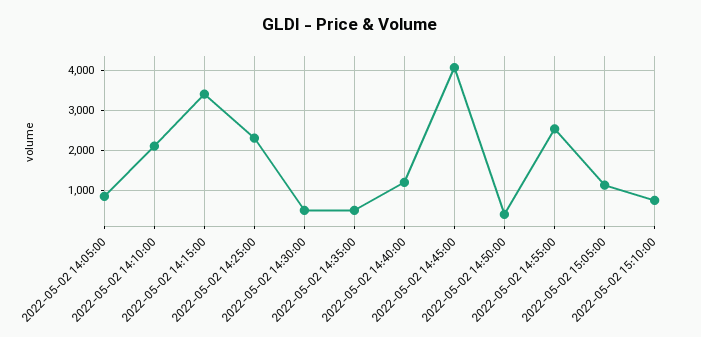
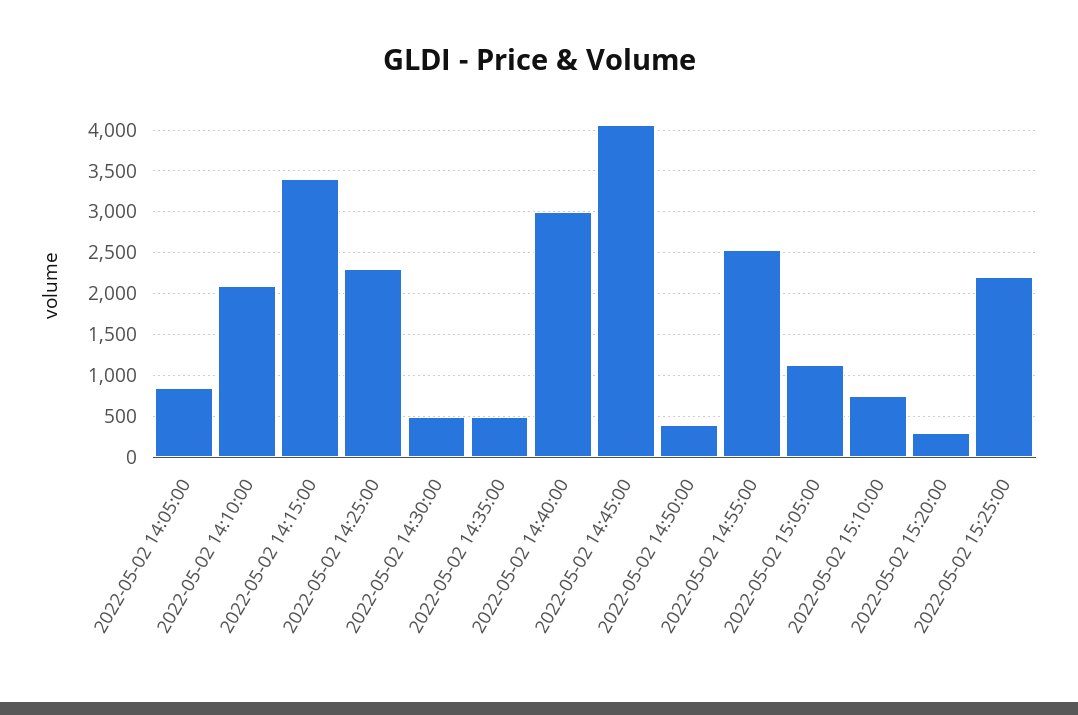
2022-05-02 14:40:00: 1200 -> 3000
2022-05-02 15:20:00: none -> 300
2022-05-02 15:25:00: none -> 2200

